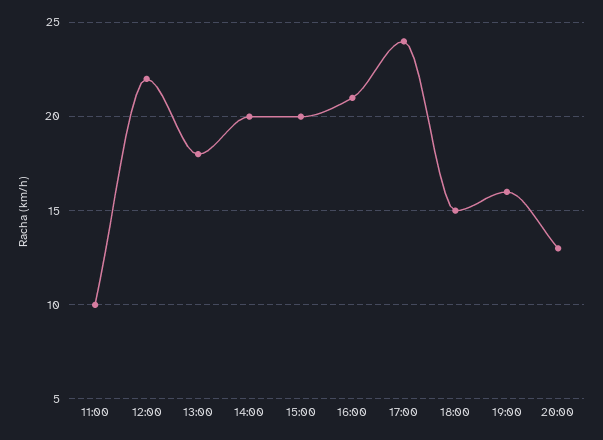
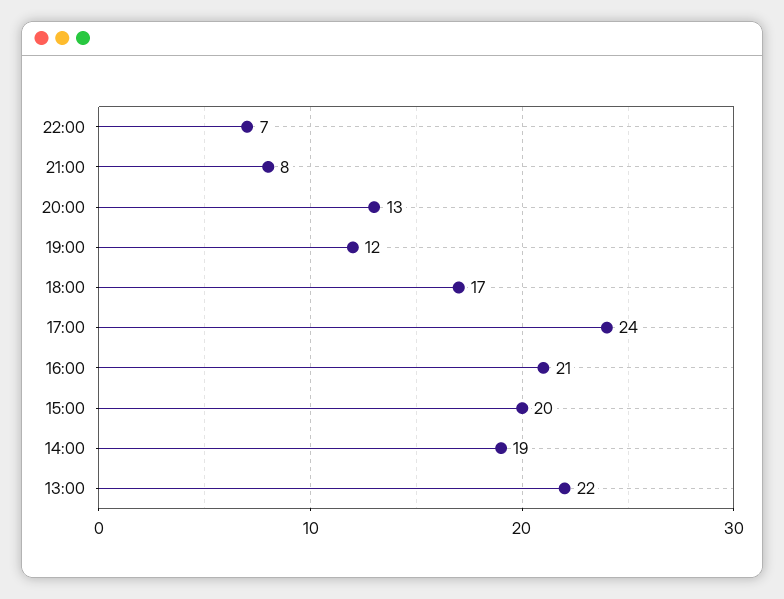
11:00: 10 -> none
12:00: 22 -> none
13:00: 18 -> 22
14:00: 20 -> 19
18:00: 15 -> 17
19:00: 16 -> 12
22:00: none -> 7
21:00: none -> 8

